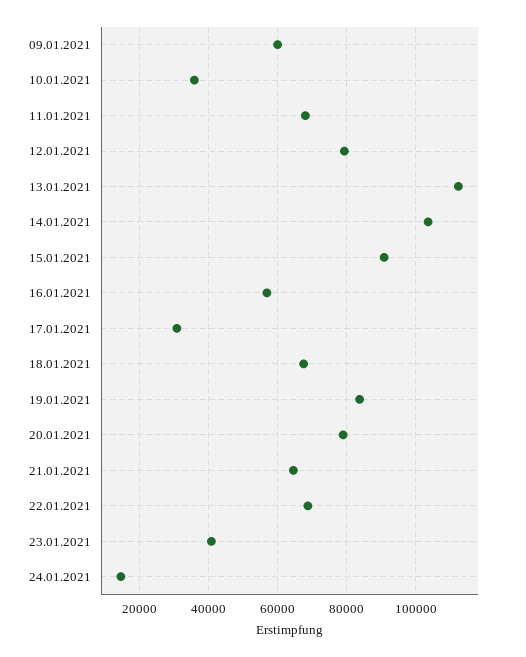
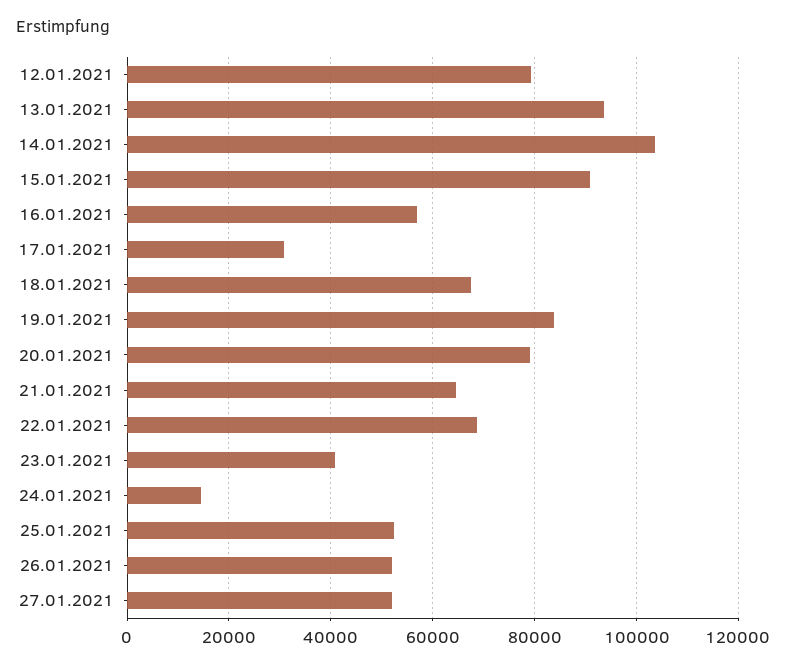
09.01.2021: 60000 -> none
10.01.2021: 36000 -> none
11.01.2021: 68000 -> none
13.01.2021: 112000 -> 94000
25.01.2021: none -> 52000
26.01.2021: none -> 52000
27.01.2021: none -> 52000

